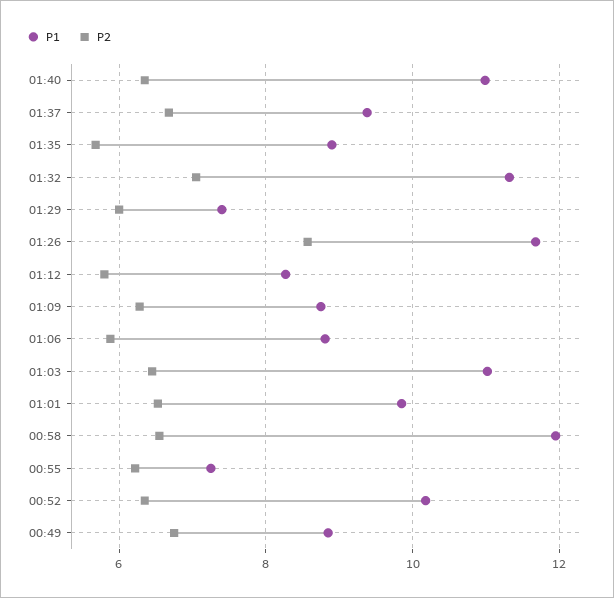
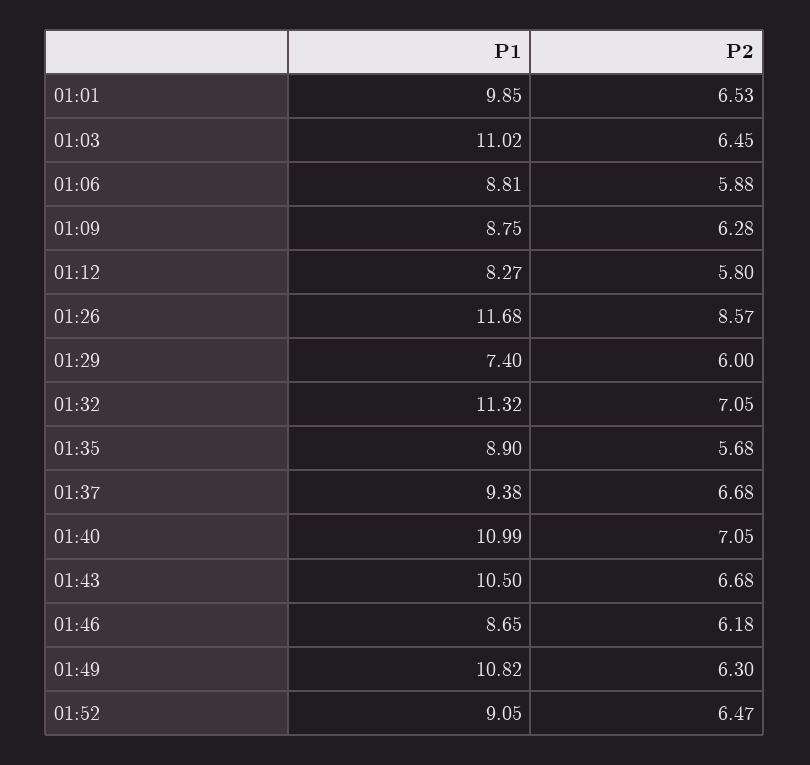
P2, 01:40: 6.4 -> 7.05
P1, 00:58: 12 -> none
P2, 00:58: 6.6 -> none
P1, 00:55: 7.2 -> none
P2, 00:55: 6.2 -> none
P1, 00:52: 10.2 -> none
P2, 00:52: 6.4 -> none
P1, 00:49: 8.8 -> none
P2, 00:49: 6.8 -> none
P1, 01:43: none -> 10.5
P2, 01:43: none -> 6.68
P1, 01:46: none -> 8.65
P2, 01:46: none -> 6.18
P1, 01:49: none -> 10.82
P2, 01:49: none -> 6.3
P1, 01:52: none -> 9.05
P2, 01:52: none -> 6.47

